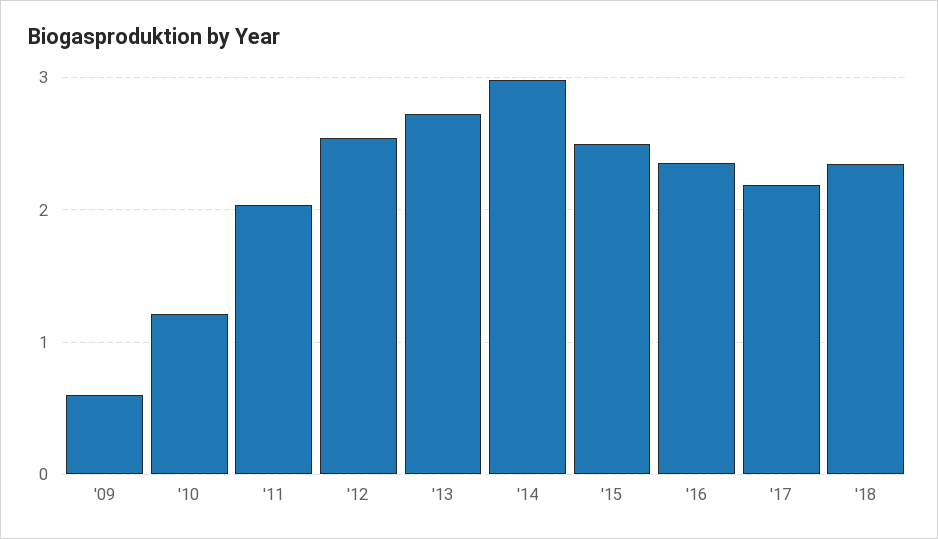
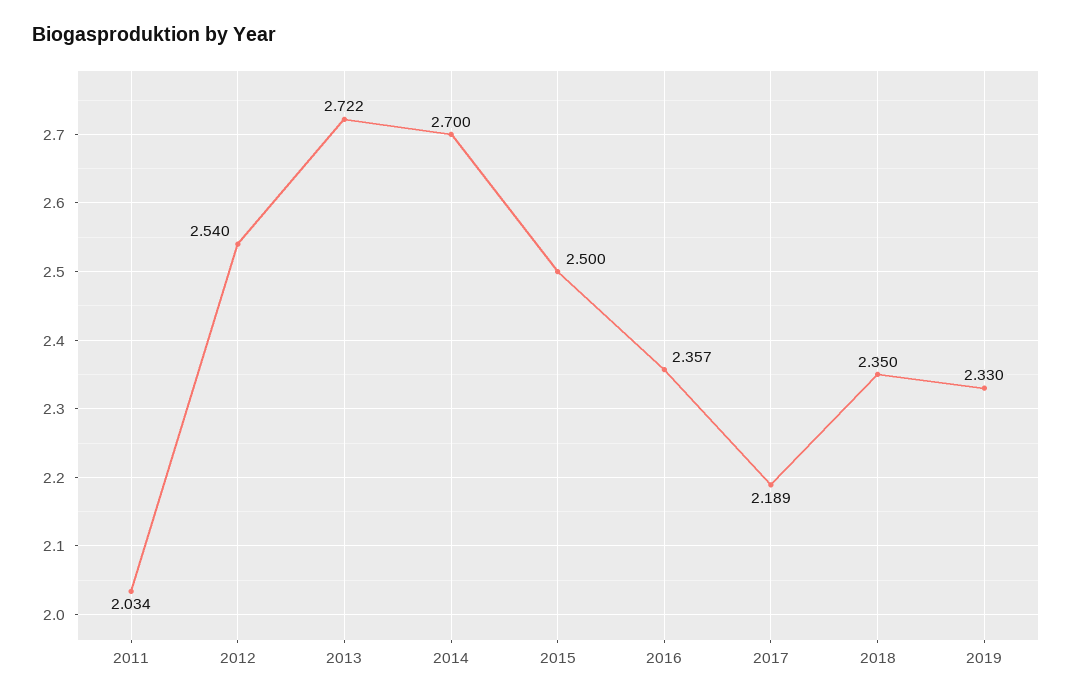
'09: 0.6 -> none
'10: 1.2 -> none
'14: 3 -> 2.7
2019: none -> 2.33

